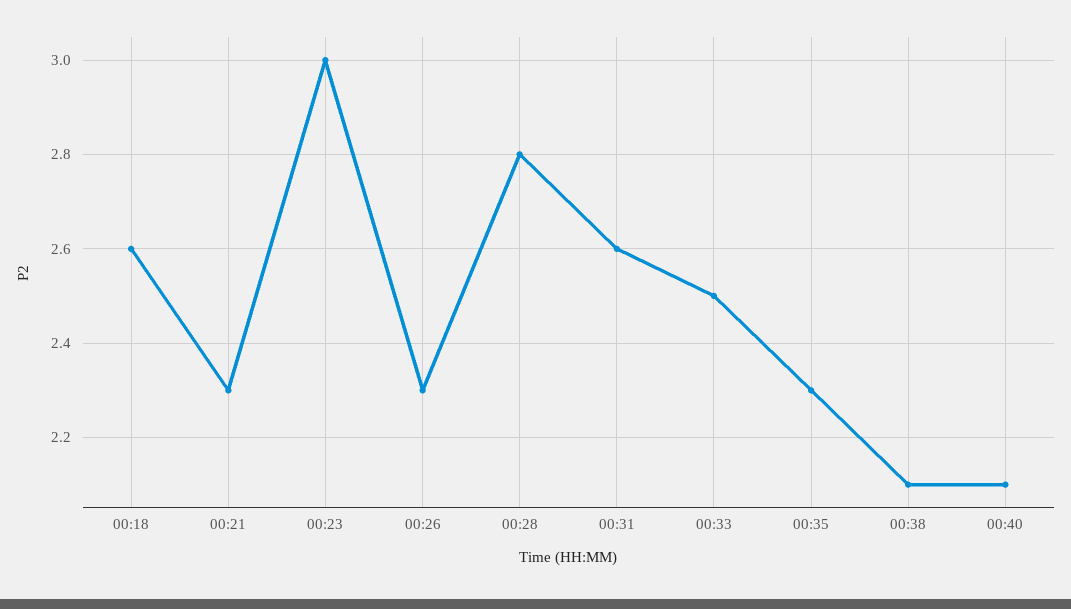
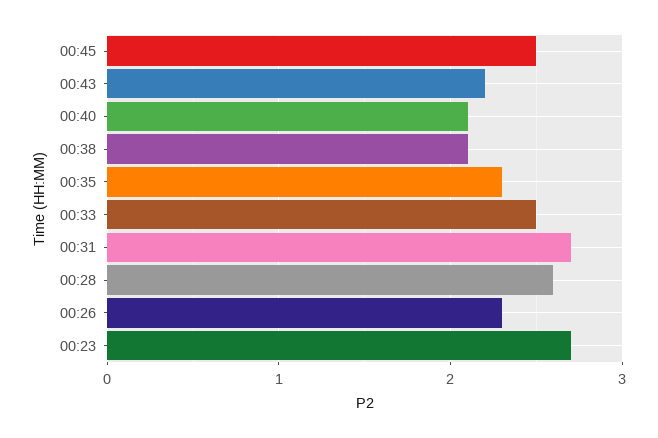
00:18: 2.6 -> none
00:21: 2.3 -> none
00:23: 3 -> 2.7
00:28: 2.8 -> 2.6
00:31: 2.6 -> 2.7
00:45: none -> 2.5
00:43: none -> 2.2

